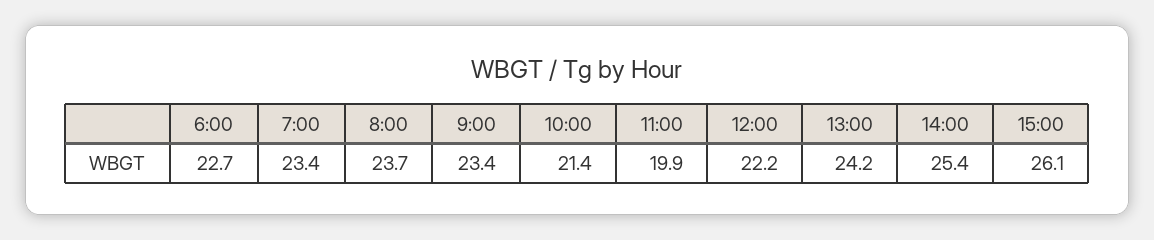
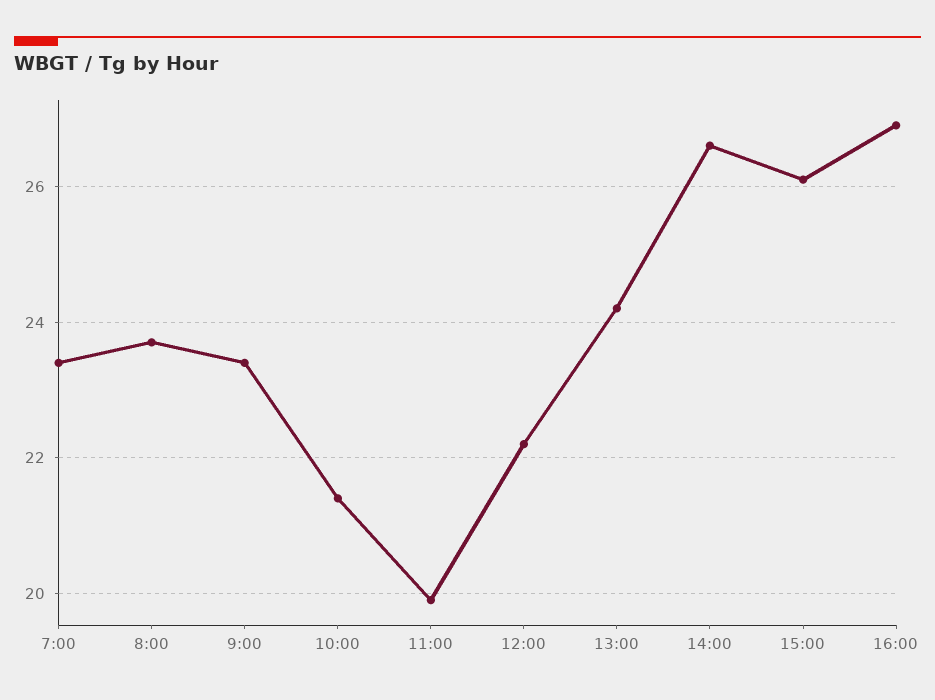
6:00: 22.7 -> none
14:00: 25.4 -> 26.5
16:00: none -> 27

